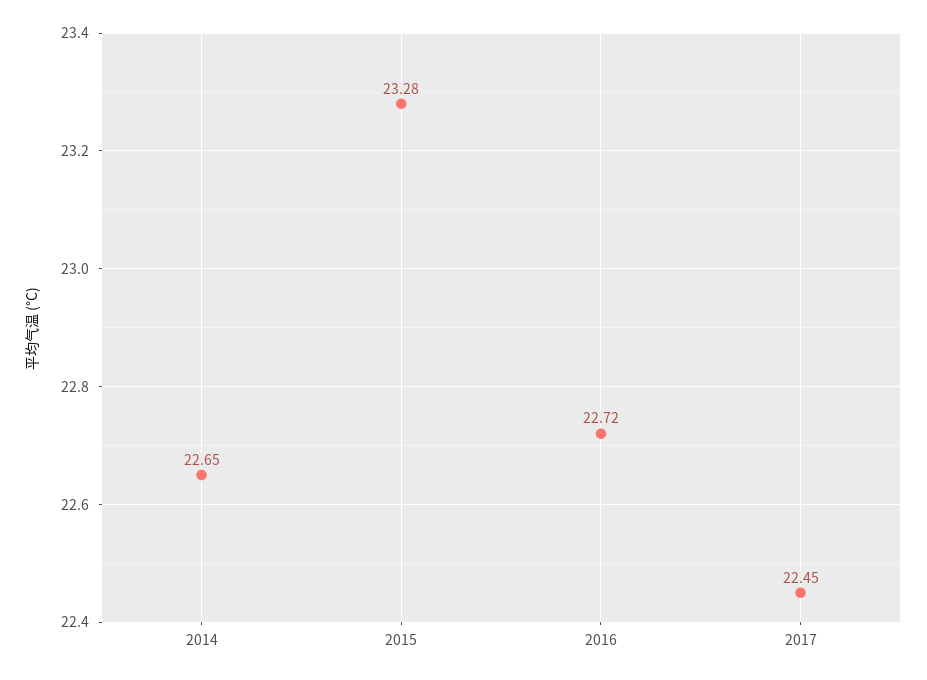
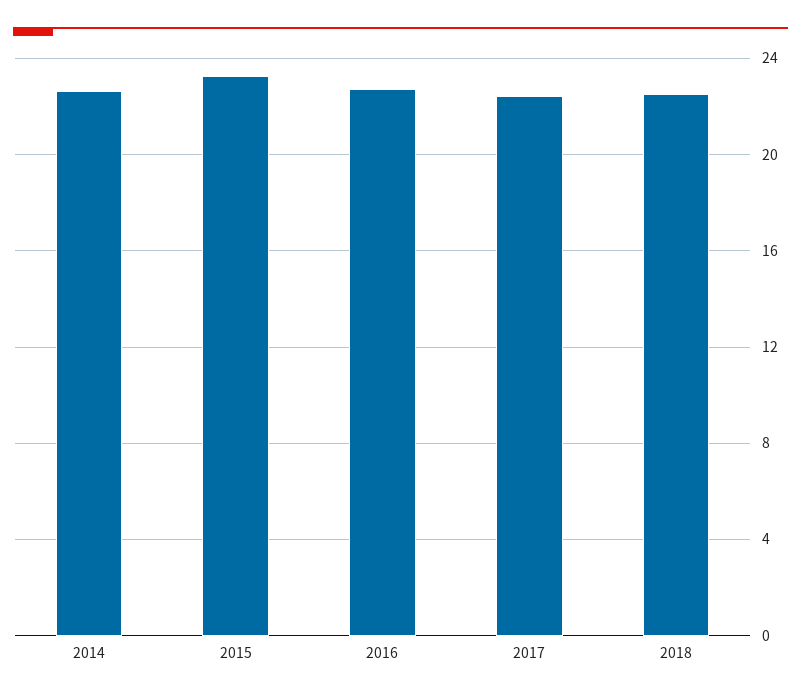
2018: none -> 22.5

